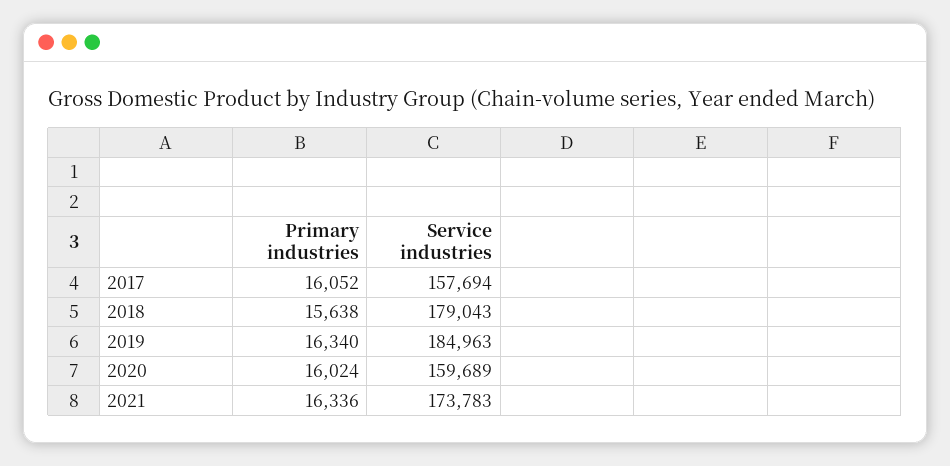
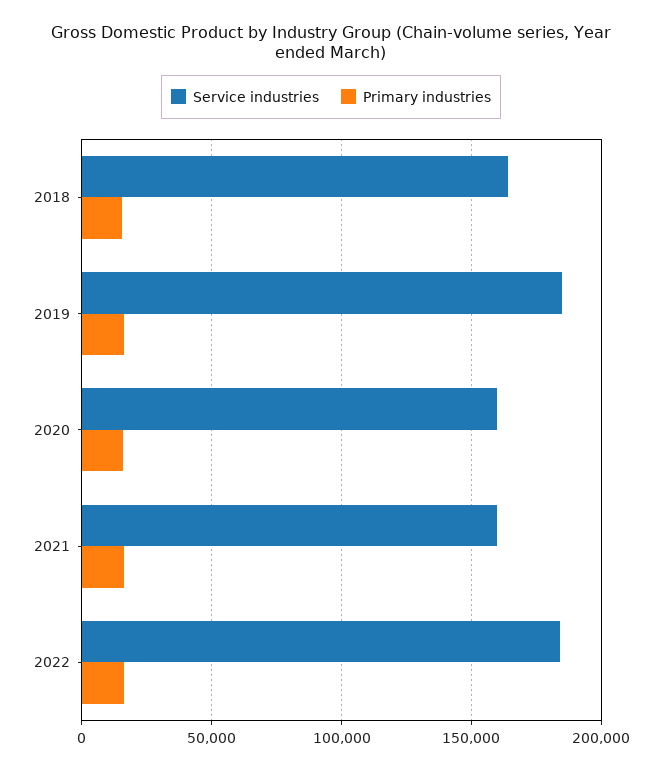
Primary industries, 2017: 16052 -> none
Service industries, 2017: 157694 -> none
Service industries, 2018: 179043 -> 165000
Service industries, 2021: 173783 -> 160000
Service industries, 2022: none -> 185000
Primary industries, 2022: none -> 15000

